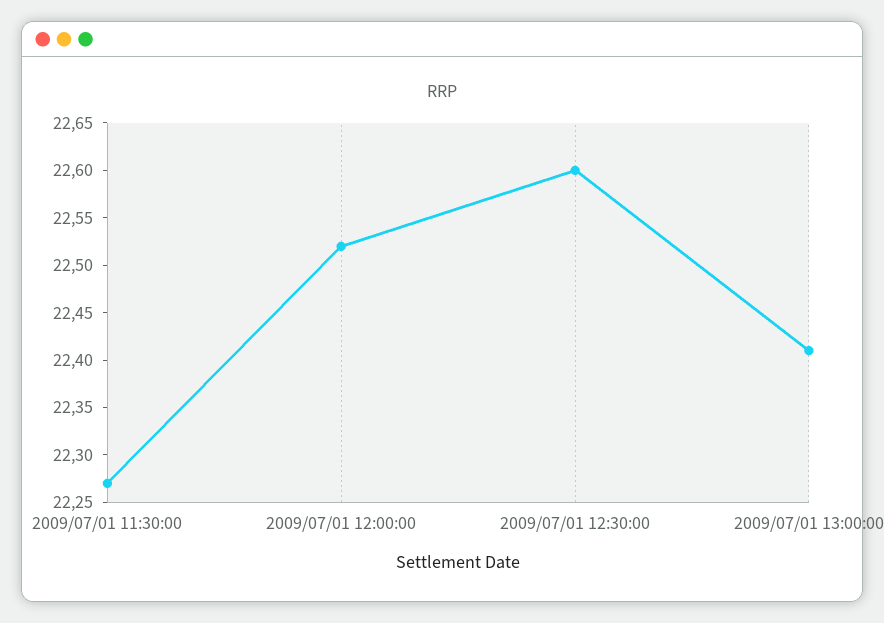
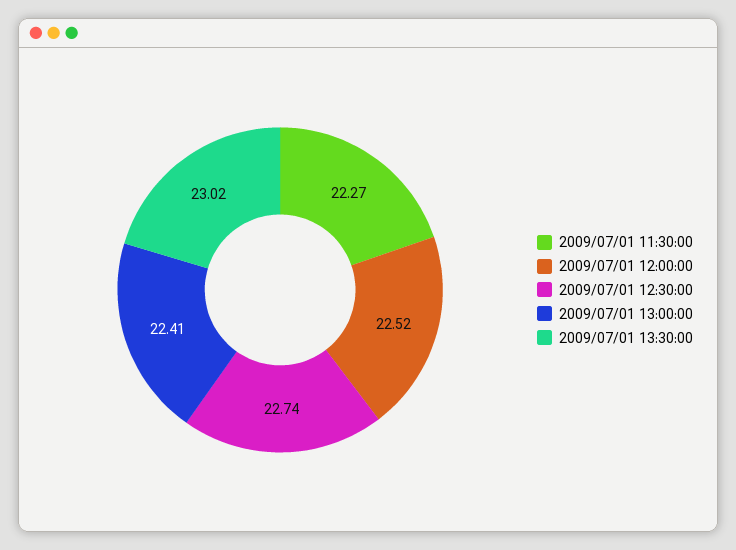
2009/07/01 12:30:00: 22.6 -> 22.74
2009/07/01 13:30:00: none -> 23.02

